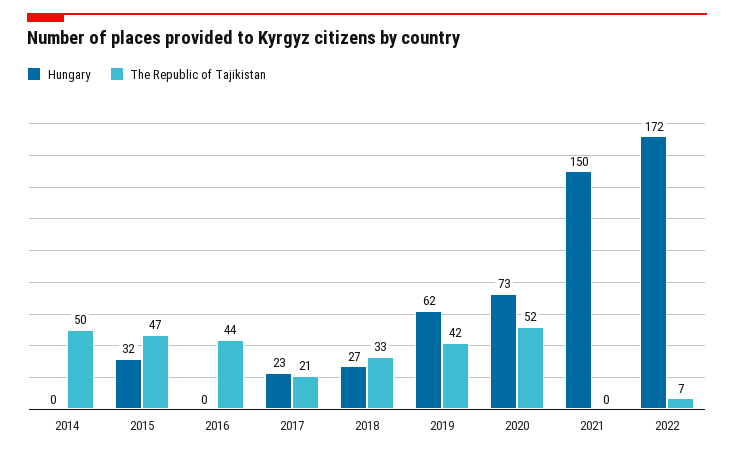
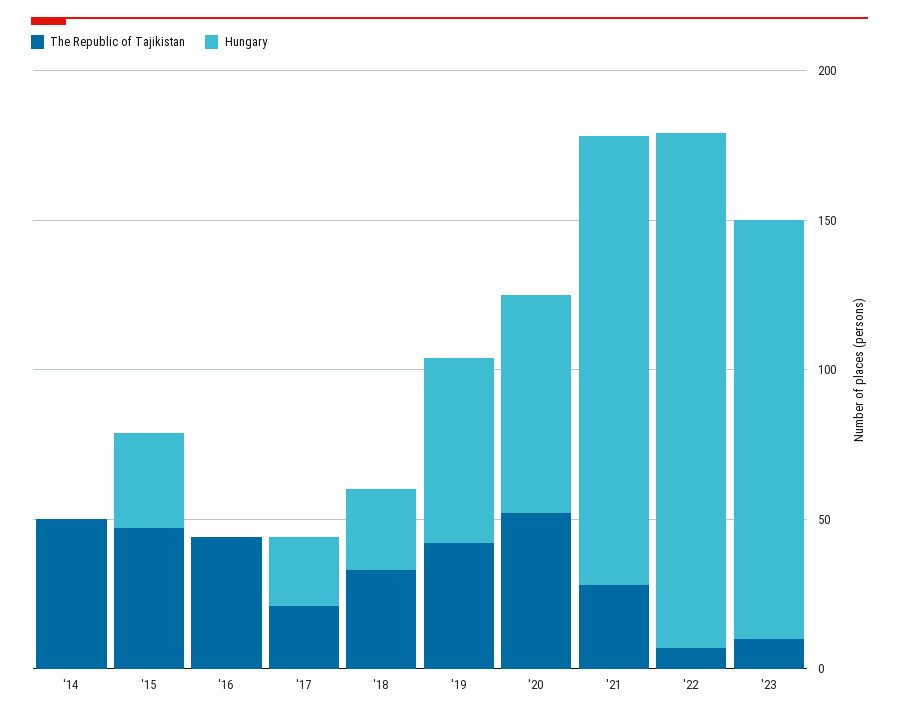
The Republic of Tajikistan, 2021: 0 -> 30
The Republic of Tajikistan, '23: none -> 10
Hungary, '23: none -> 140

